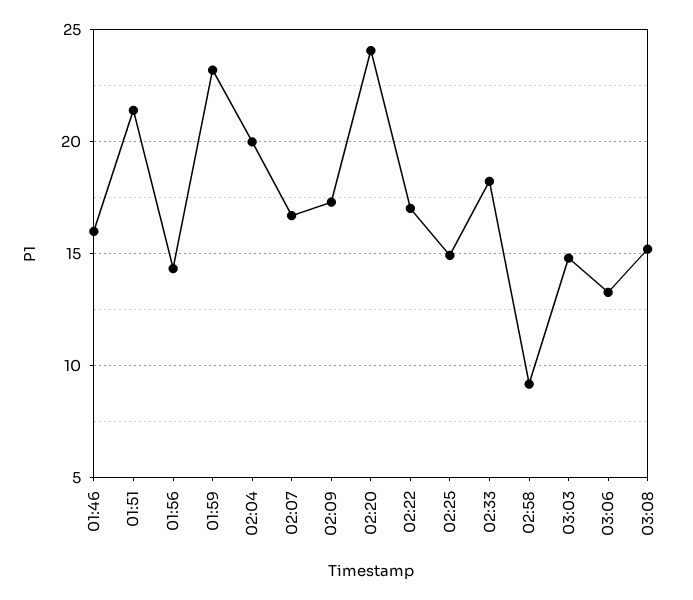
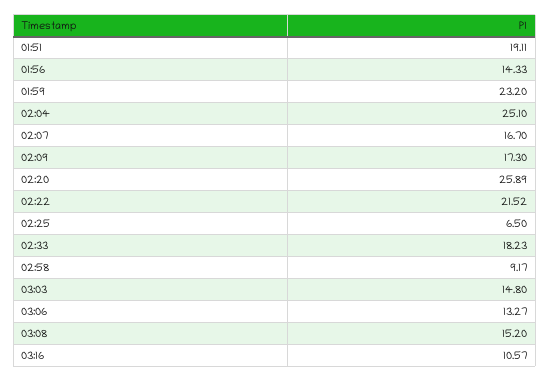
01:46: 16 -> none
01:51: 21.5 -> 19.11
02:04: 20 -> 25.1
02:20: 24 -> 25.89
02:22: 17 -> 21.52
02:25: 15 -> 6.5
03:16: none -> 10.57

